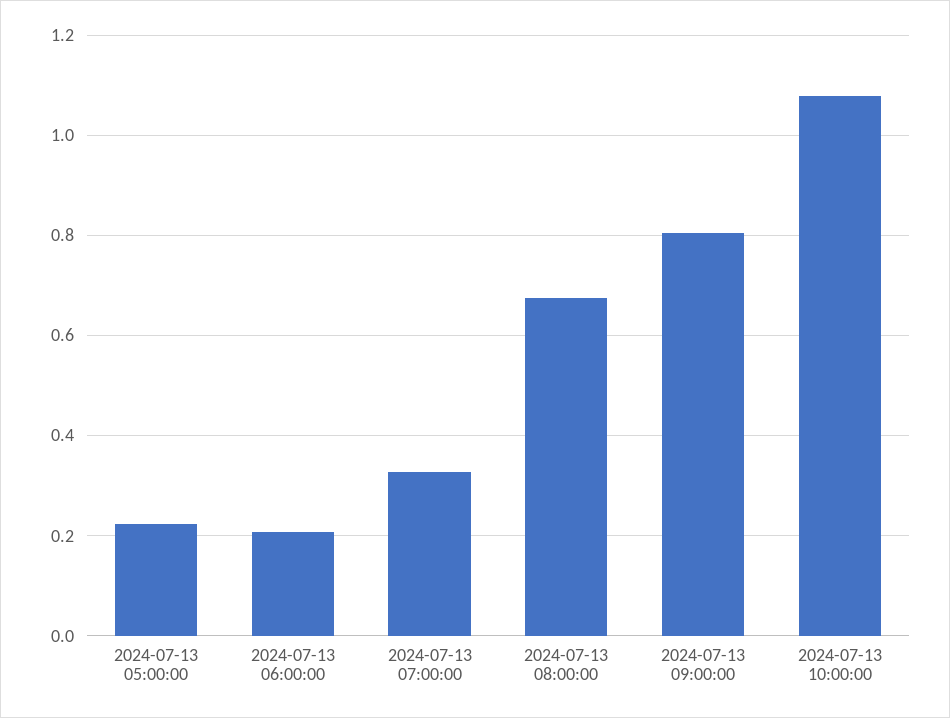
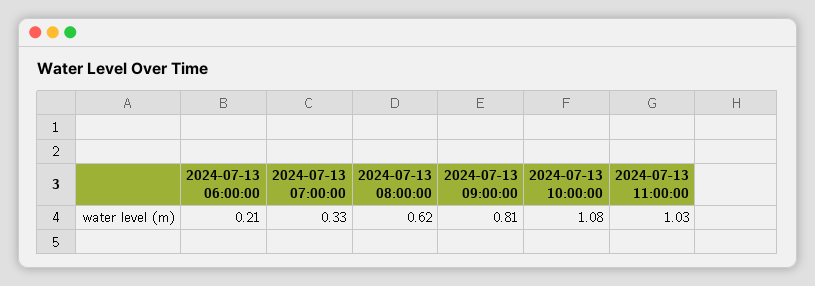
2024-07-13 05:00:00: 0.22 -> none
2024-07-13 08:00:00: 0.68 -> 0.62
2024-07-13 11:00:00: none -> 1.03

